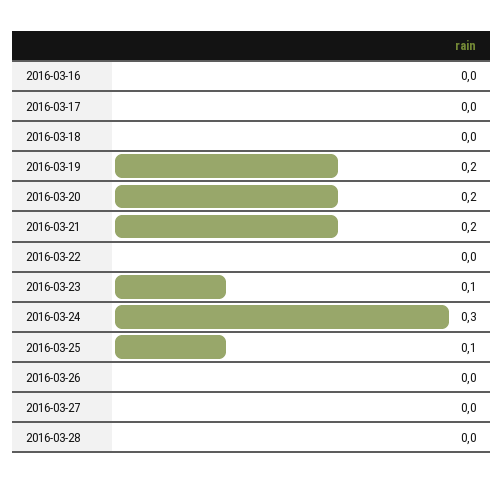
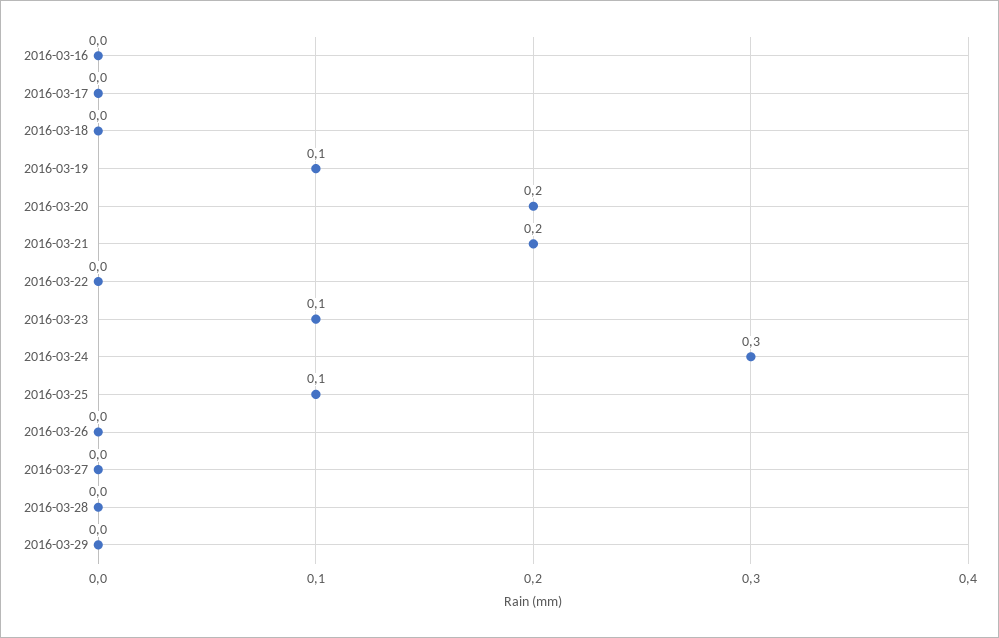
2016-03-19: 0.2 -> 0.1
2016-03-29: none -> 0

